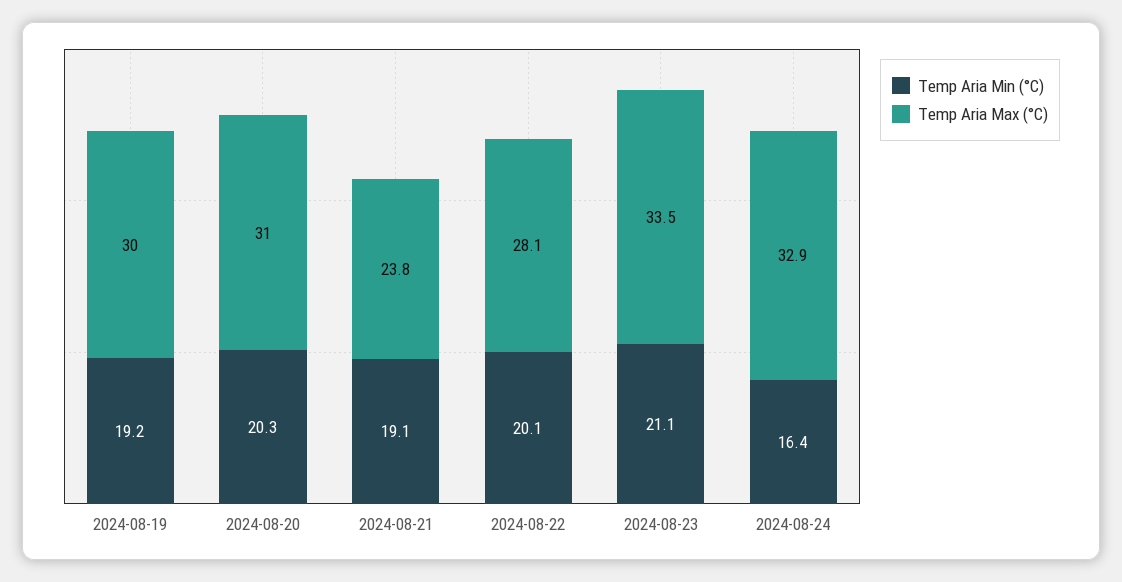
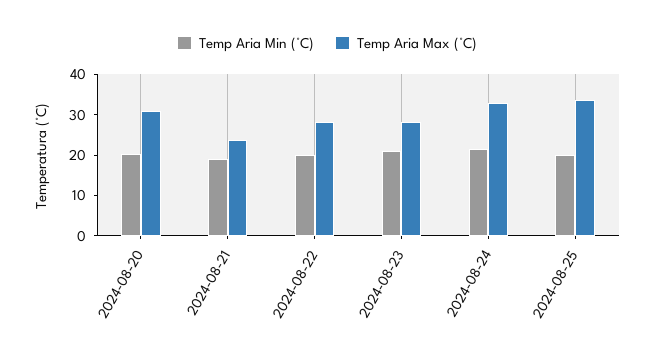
Temp Aria Min (°C), 2024-08-19: 19.2 -> none
Temp Aria Max (°C), 2024-08-19: 30 -> none
Temp Aria Max (°C), 2024-08-23: 33.5 -> 28
Temp Aria Min (°C), 2024-08-24: 16.4 -> 22
Temp Aria Min (°C), 2024-08-25: none -> 20
Temp Aria Max (°C), 2024-08-25: none -> 34

